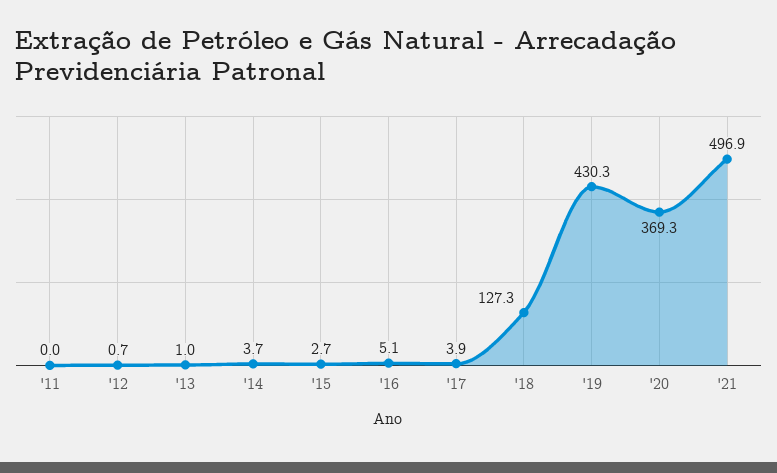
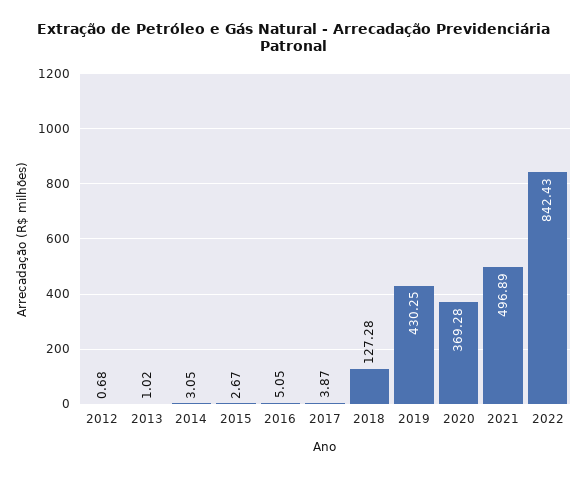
'11: 0 -> none
'14: 3.7 -> 3.05
2022: none -> 842.43

